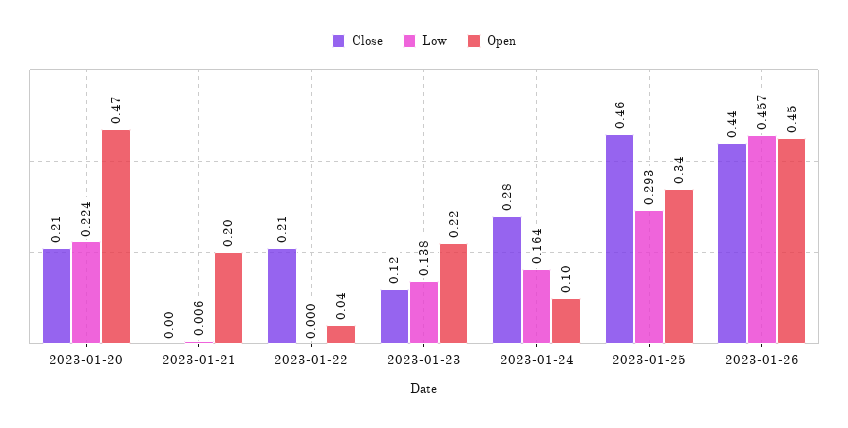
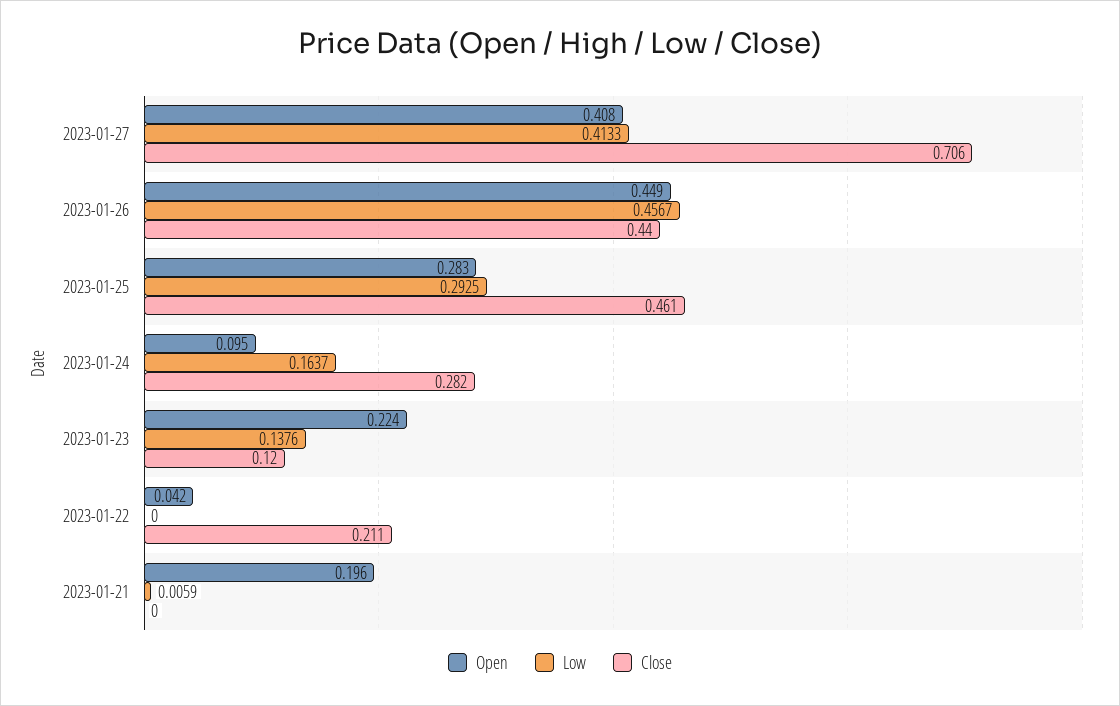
Close, 2023-01-20: 0.21 -> none
Low, 2023-01-20: 0.224 -> none
Open, 2023-01-20: 0.47 -> none
Open, 2023-01-25: 0.34 -> 0.283
Open, 2023-01-27: none -> 0.408
Low, 2023-01-27: none -> 0.4133
Close, 2023-01-27: none -> 0.706

